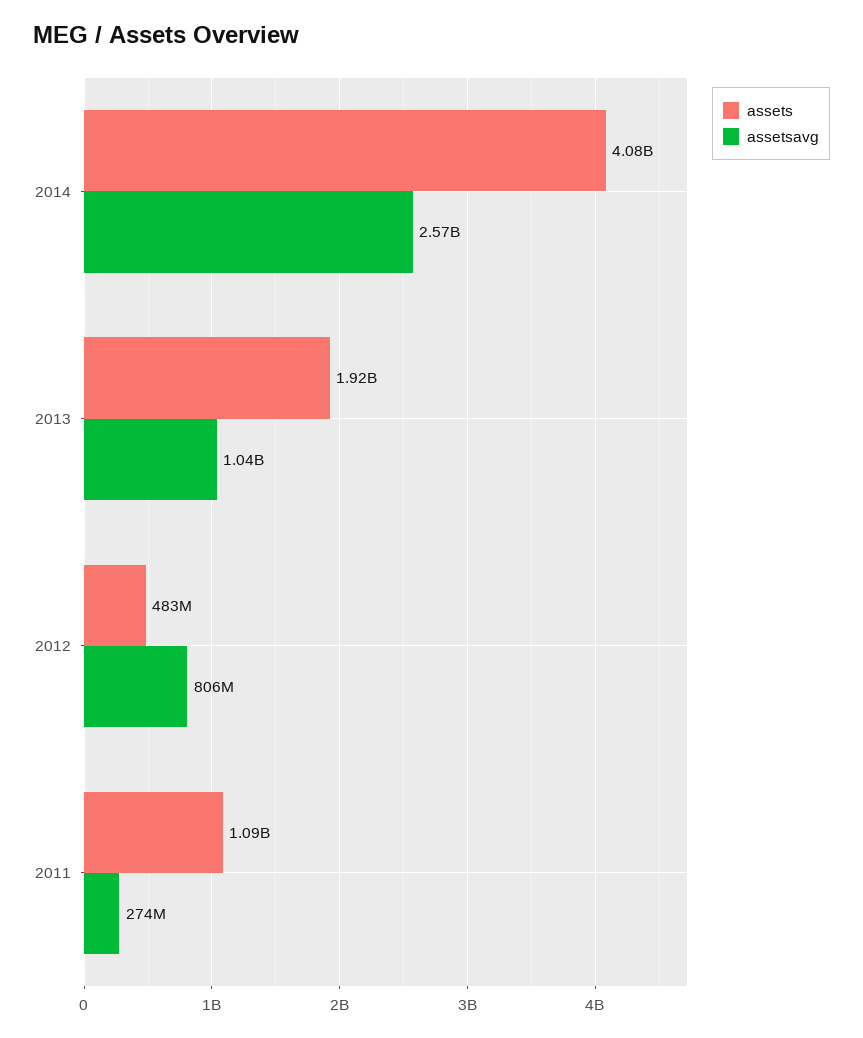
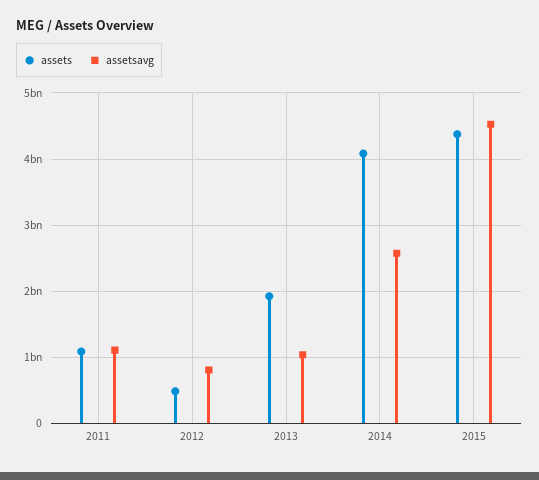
assetsavg, 2011: 274000000 -> 1100000000
assets, 2015: none -> 4400000000
assetsavg, 2015: none -> 4500000000

